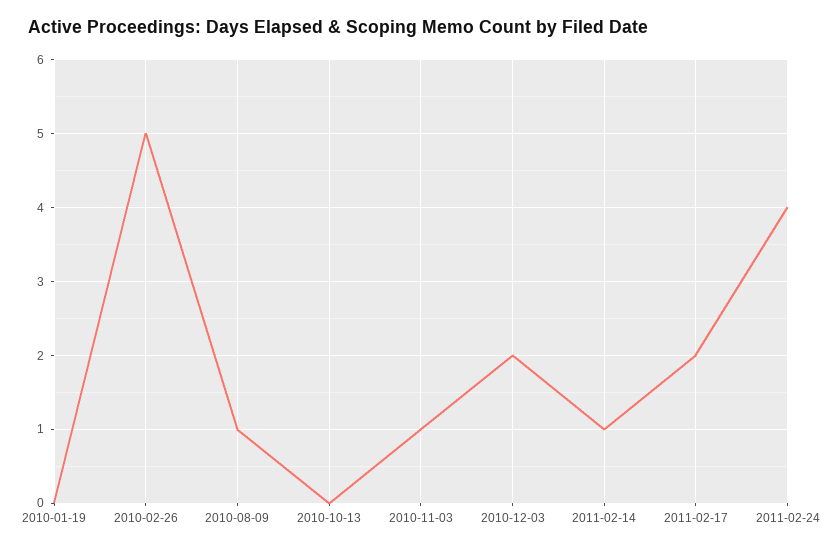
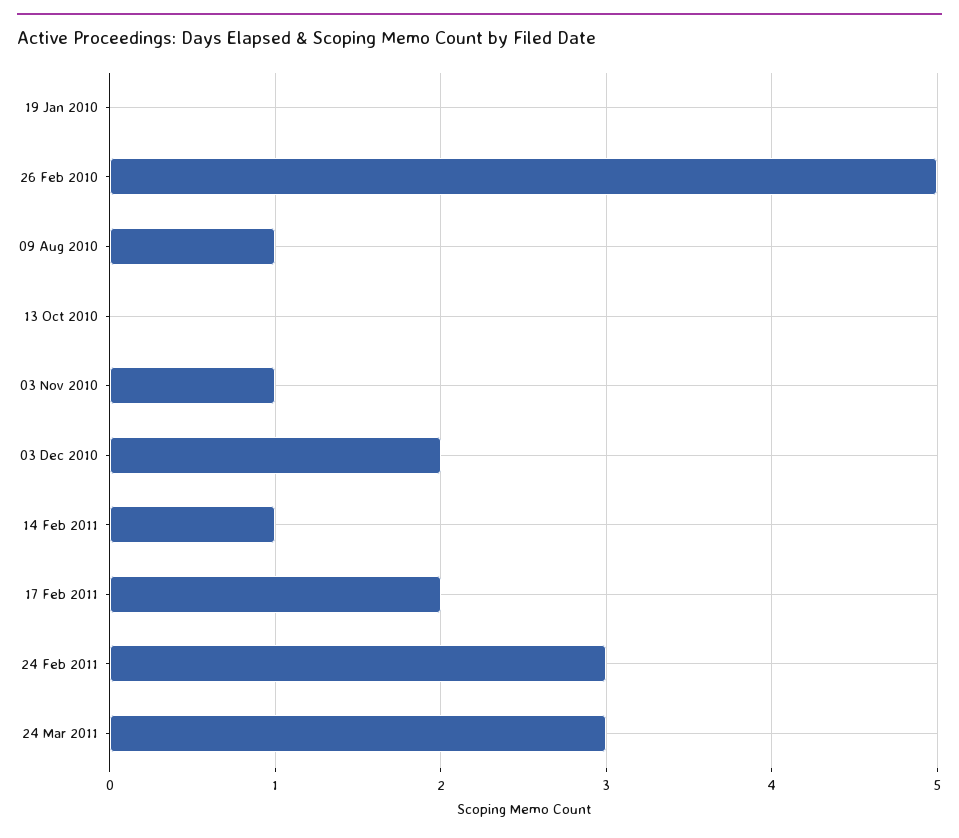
2011-02-24: 4 -> 3
24 Mar 2011: none -> 3

